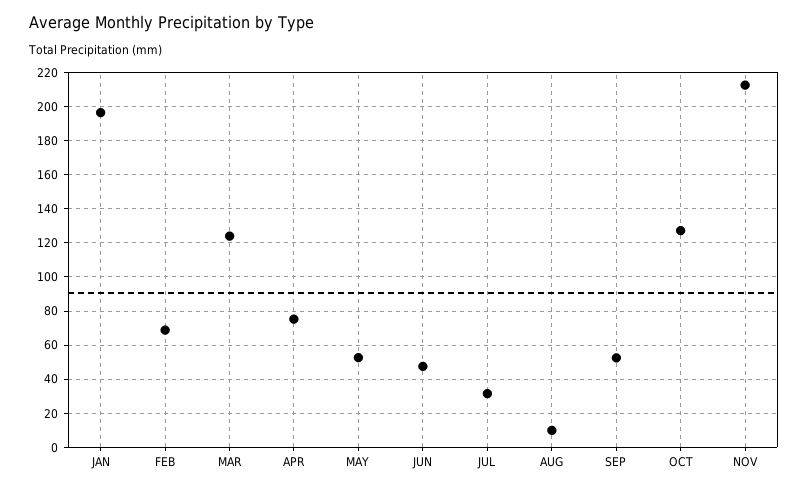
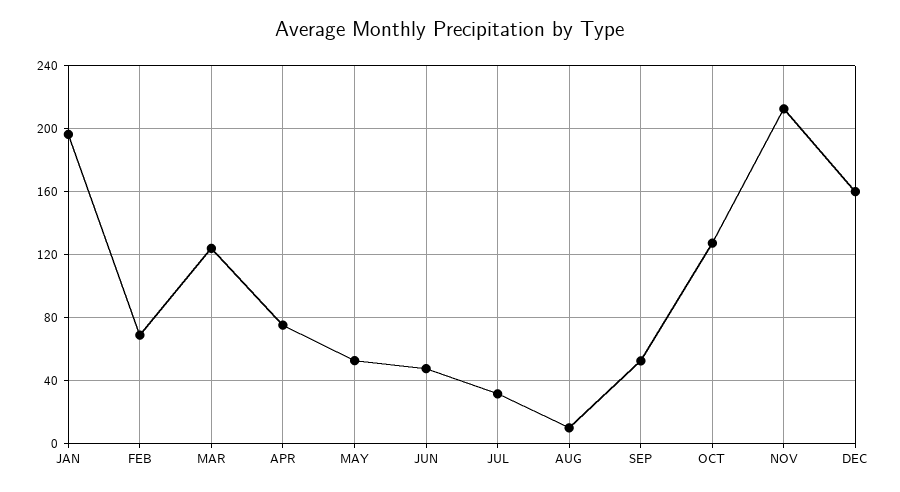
DEC: none -> 160

